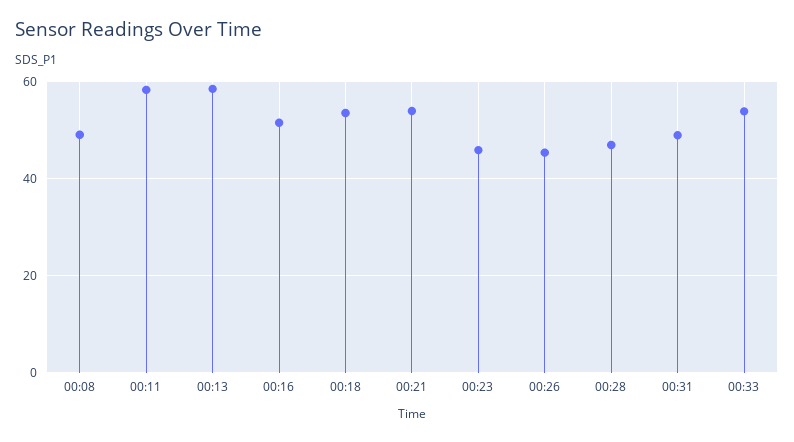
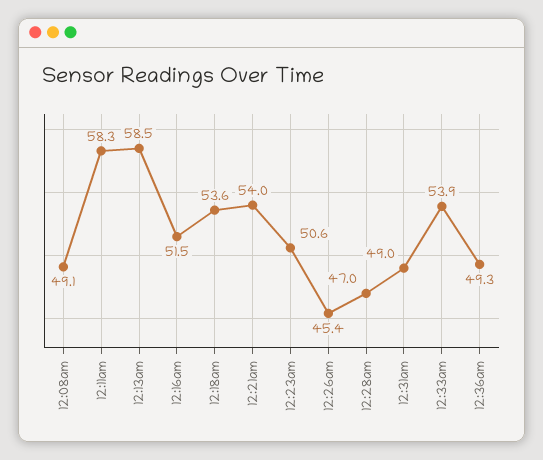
00:23: 46 -> 50.6
12:36am: none -> 49.3

